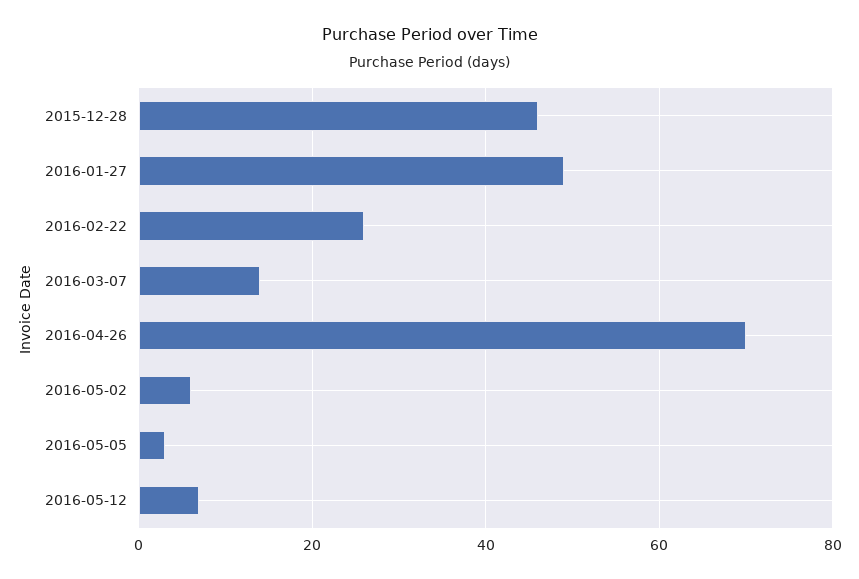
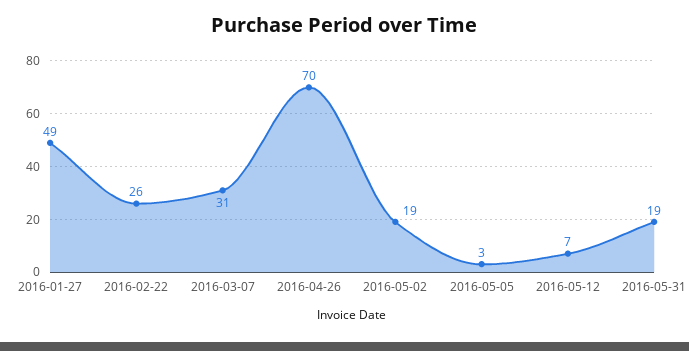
2015-12-28: 45 -> none
2016-03-07: 15 -> 31
2016-05-02: 5 -> 19
2016-05-31: none -> 19

